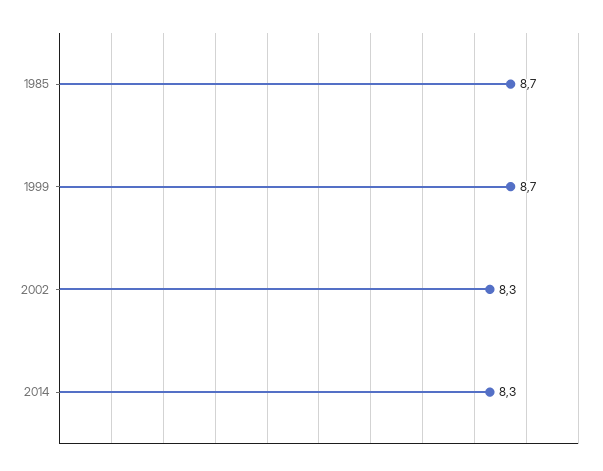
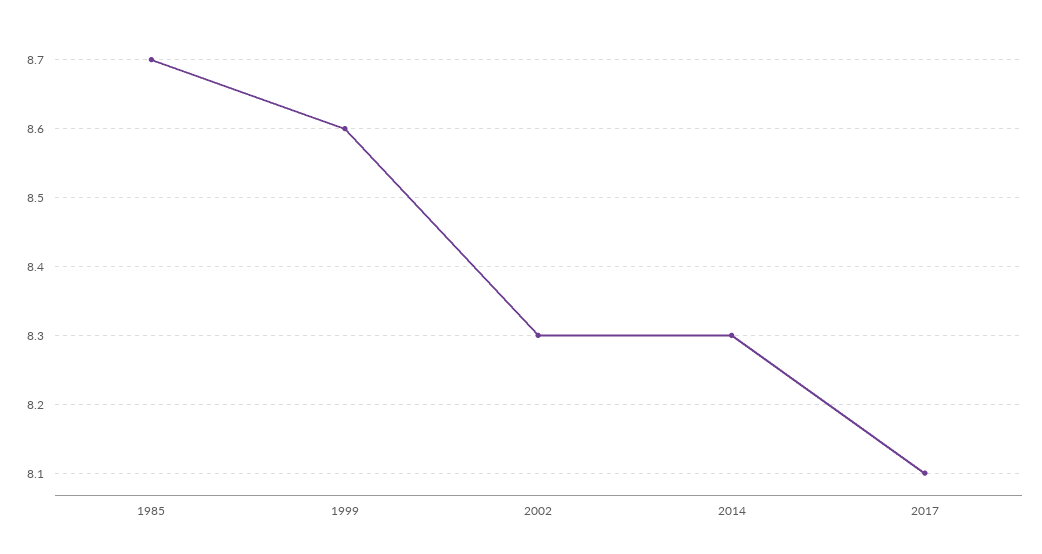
1999: 8.7 -> 8.6
2017: none -> 8.1

